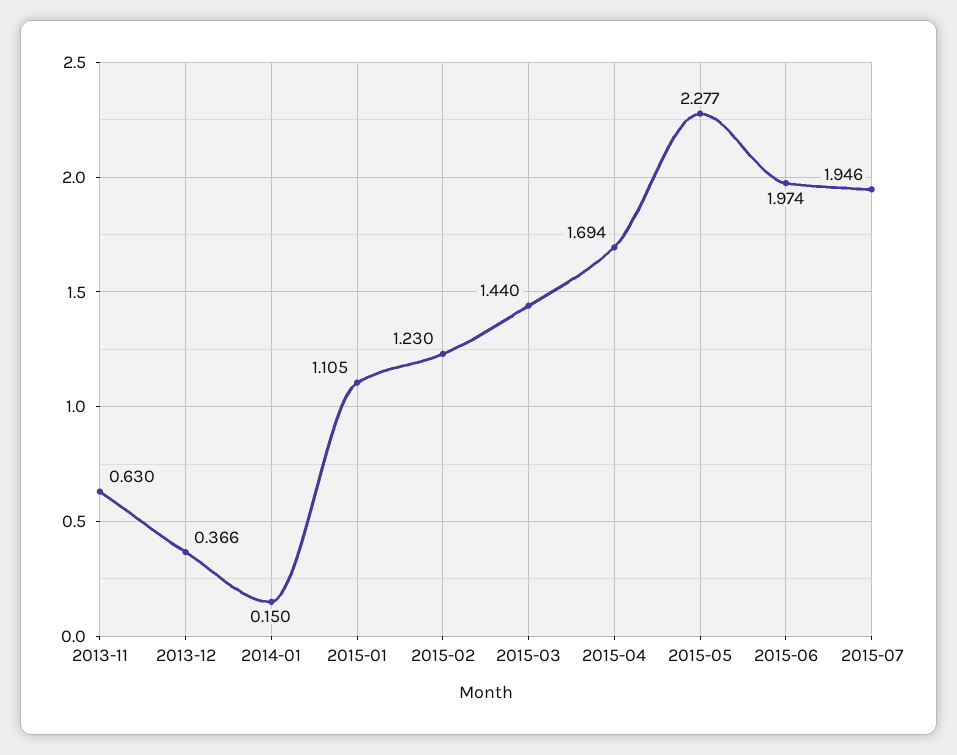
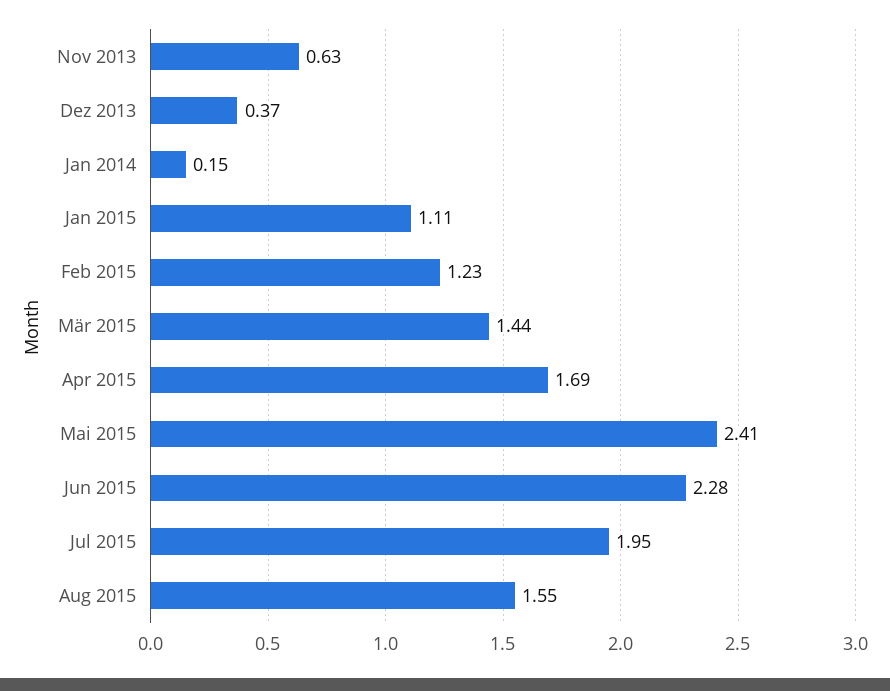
2015-05: 2.277 -> 2.41
2015-06: 1.974 -> 2.28
Aug 2015: none -> 1.55

